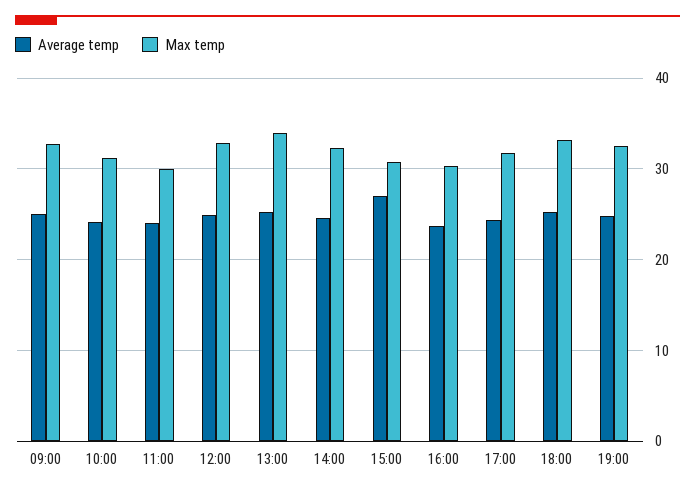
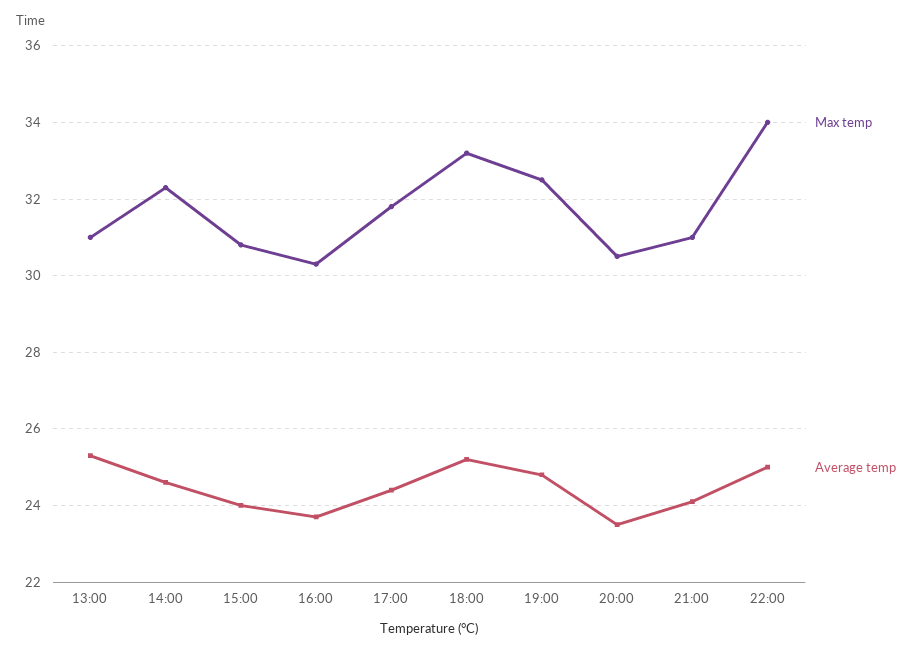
Average temp, 09:00: 25 -> none
Max temp, 09:00: 33 -> none
Average temp, 10:00: 24 -> none
Max temp, 10:00: 31 -> none
Average temp, 11:00: 24 -> none
Max temp, 11:00: 30 -> none
Average temp, 12:00: 25 -> none
Max temp, 12:00: 33 -> none
Max temp, 13:00: 34 -> 31
Average temp, 15:00: 27 -> 24
Max temp, 20:00: none -> 30.5
Average temp, 20:00: none -> 23.5
Max temp, 21:00: none -> 31
Average temp, 21:00: none -> 24
Max temp, 22:00: none -> 34
Average temp, 22:00: none -> 25

